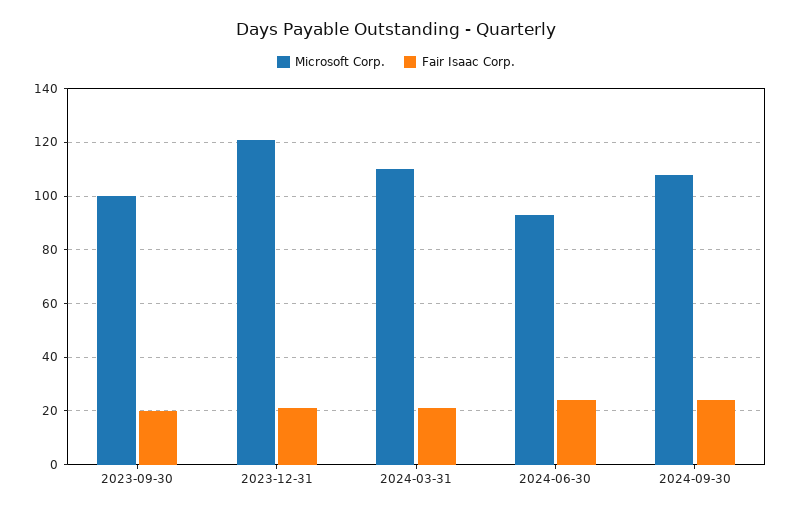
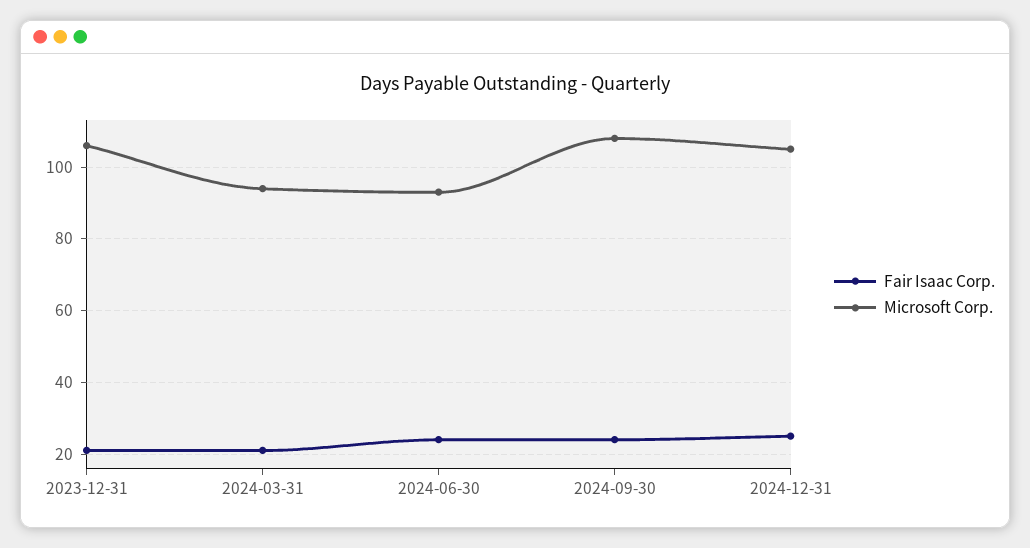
Microsoft Corp., 2023-09-30: 100 -> none
Fair Isaac Corp., 2023-09-30: 20 -> none
Microsoft Corp., 2023-12-31: 120 -> 105
Microsoft Corp., 2024-03-31: 110 -> 95
Fair Isaac Corp., 2024-12-31: none -> 25
Microsoft Corp., 2024-12-31: none -> 105

